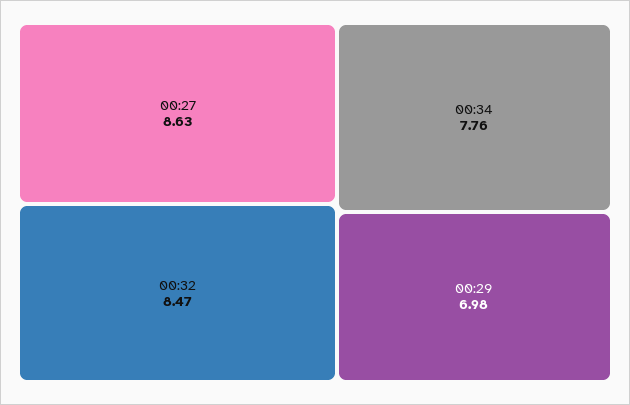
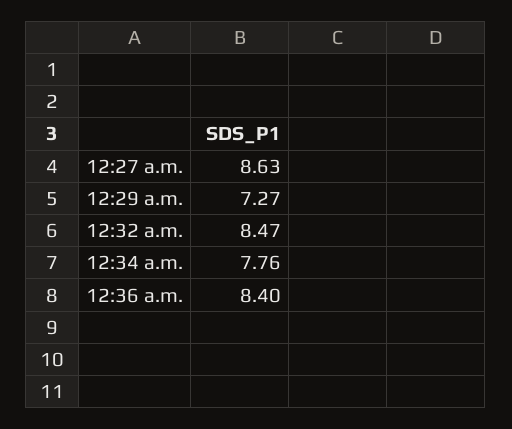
00:29: 6.98 -> 7.27
12:36 a.m.: none -> 8.4

